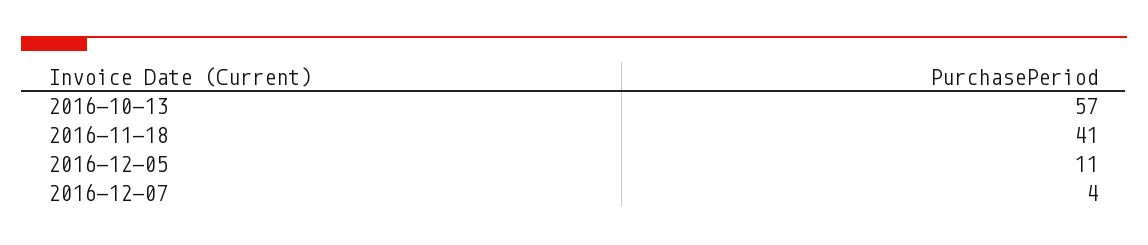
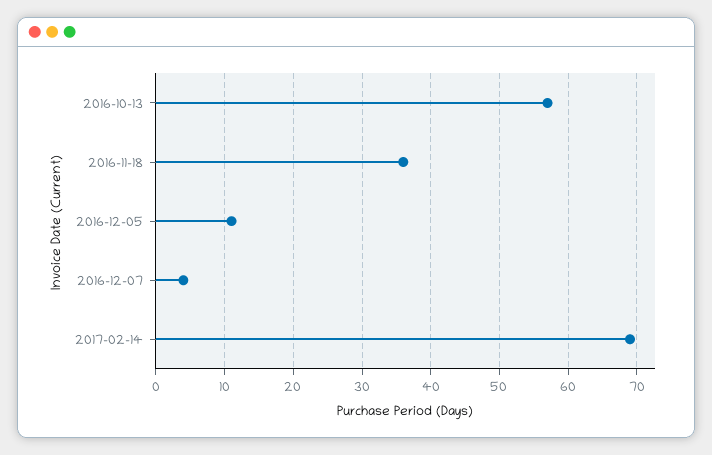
2016-11-18: 41 -> 36
2017-02-14: none -> 69

